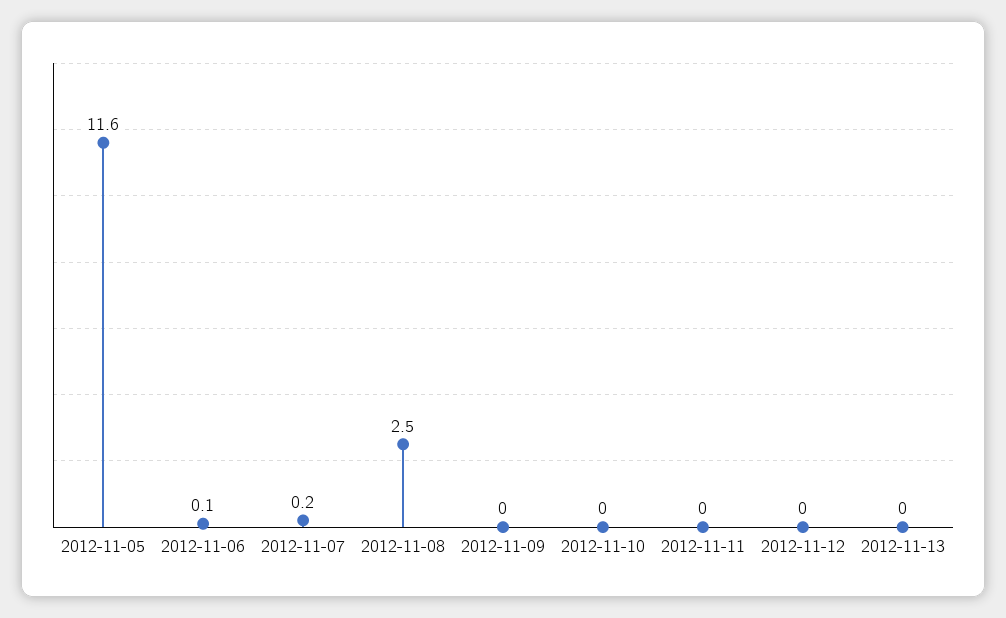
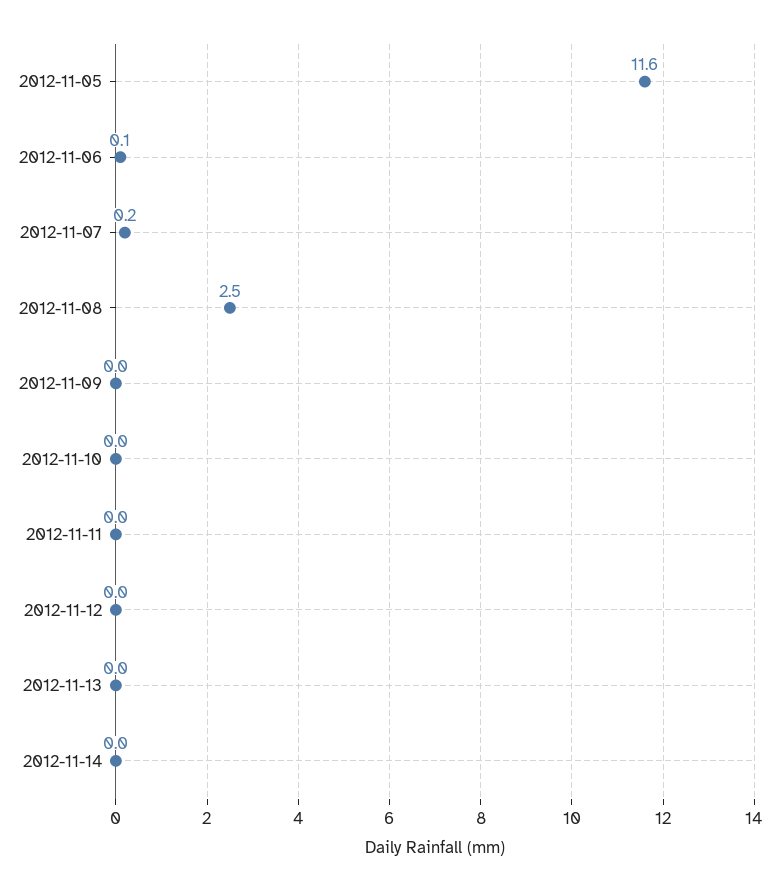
2012-11-14: none -> 0

